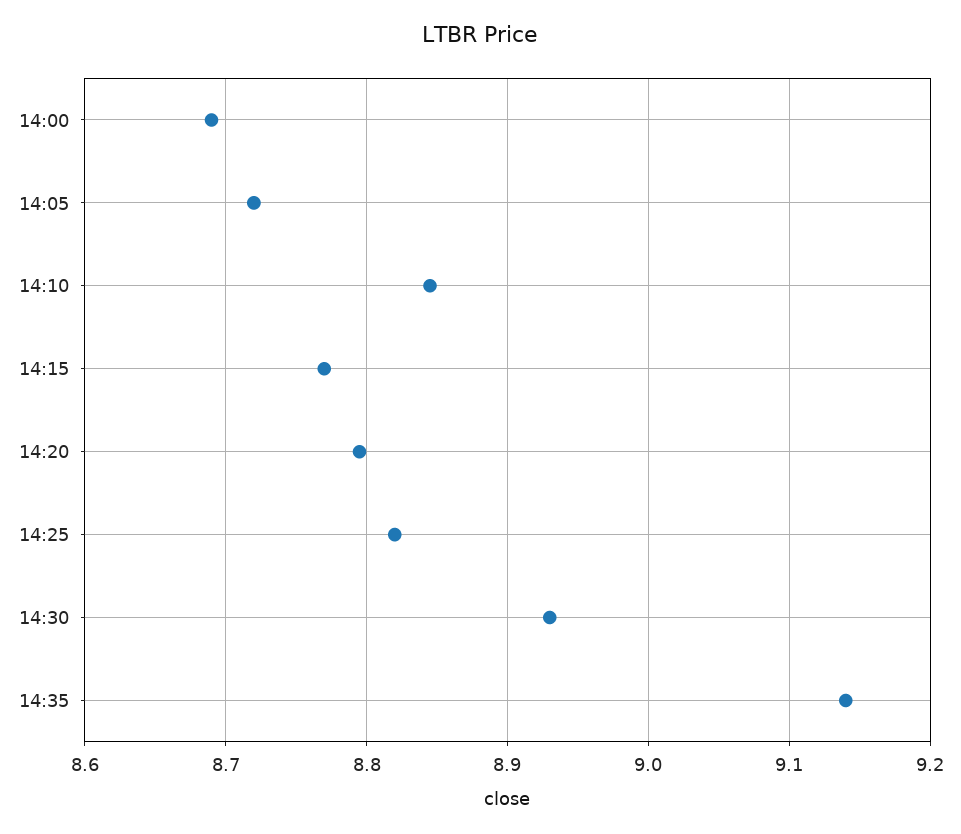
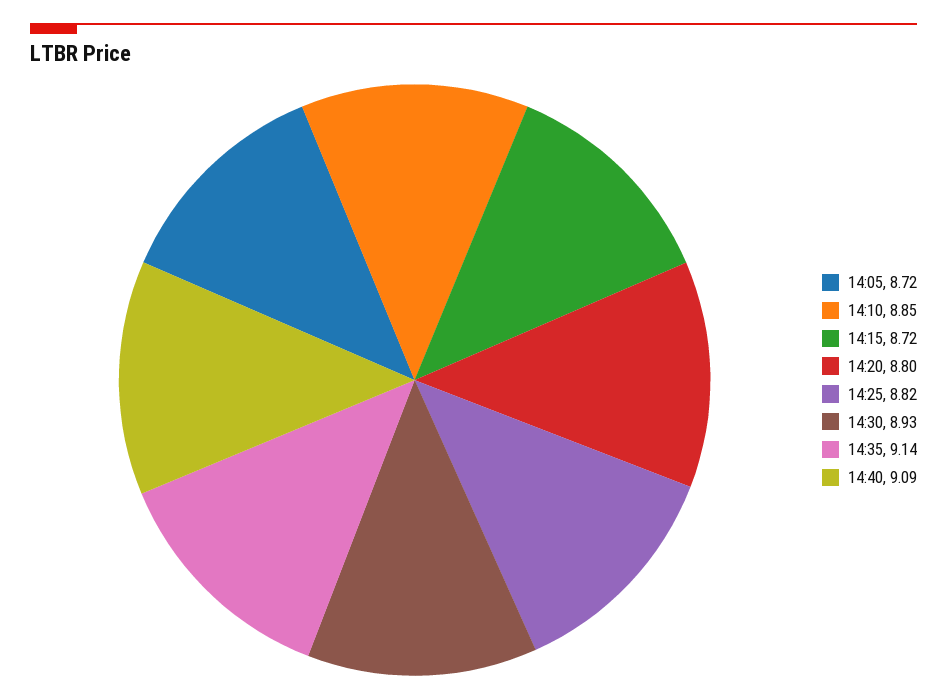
14:00: 8.69 -> none
14:15: 8.77 -> 8.72
14:40: none -> 9.09

